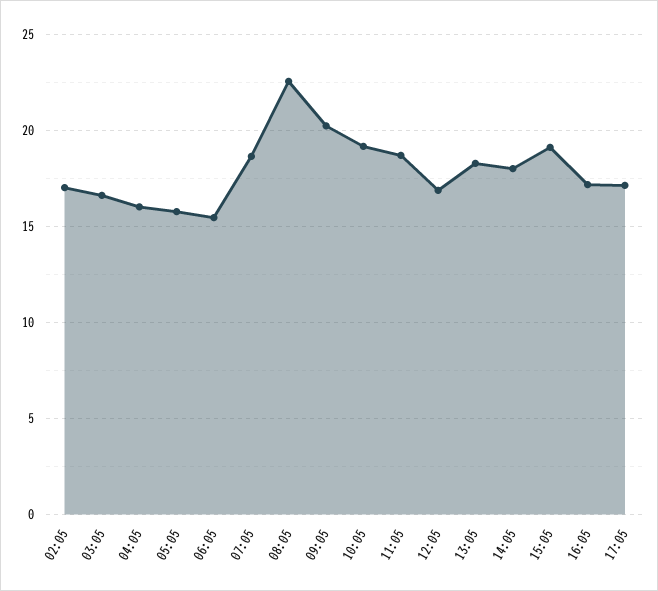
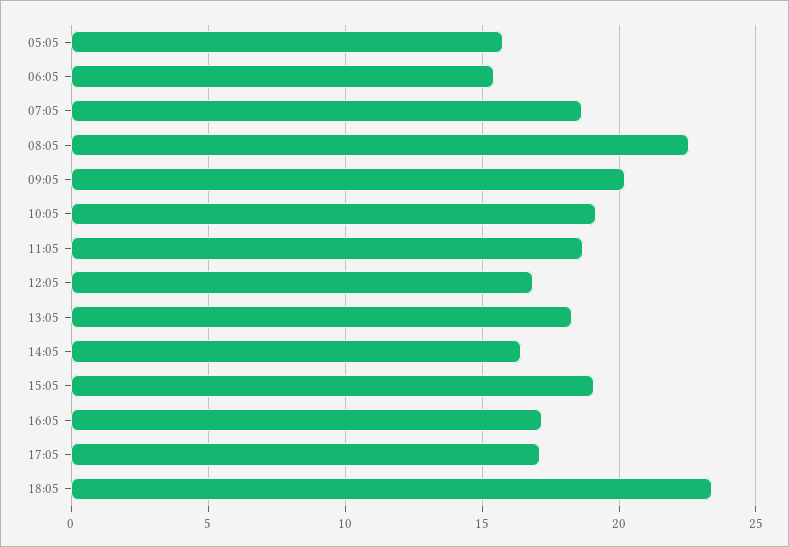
02:05: 17 -> none
03:05: 16.5 -> none
04:05: 16 -> none
14:05: 18 -> 16.5
18:05: none -> 23.5

